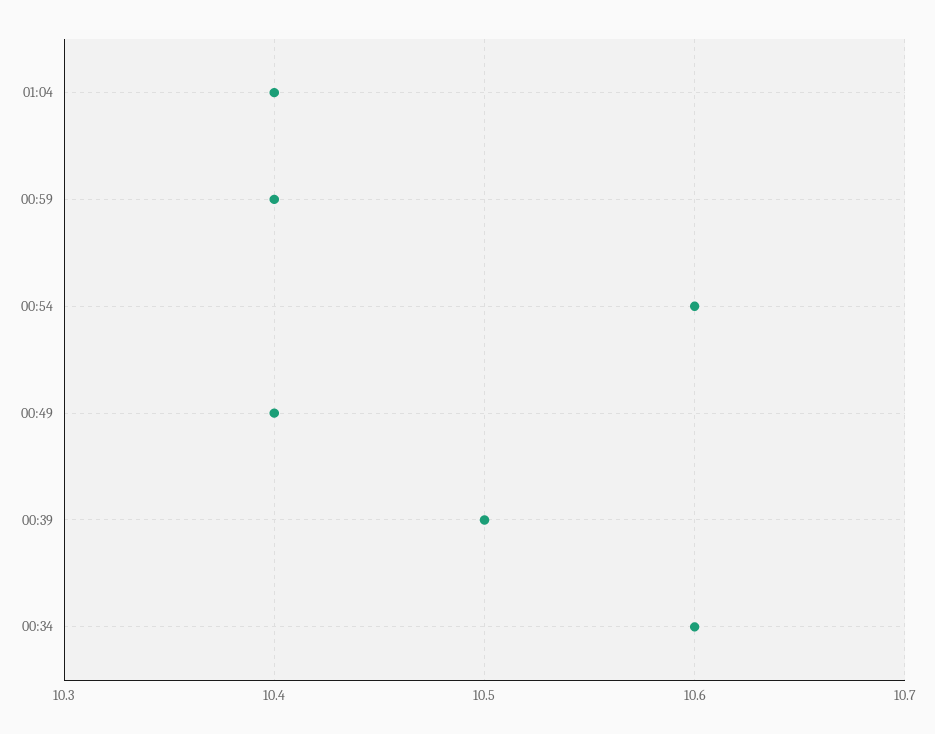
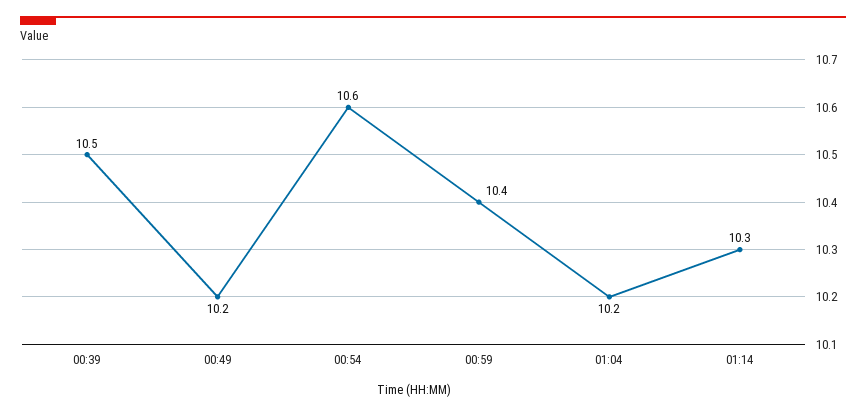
01:04: 10.4 -> 10.2
00:49: 10.4 -> 10.2
00:34: 10.6 -> none
01:14: none -> 10.3

